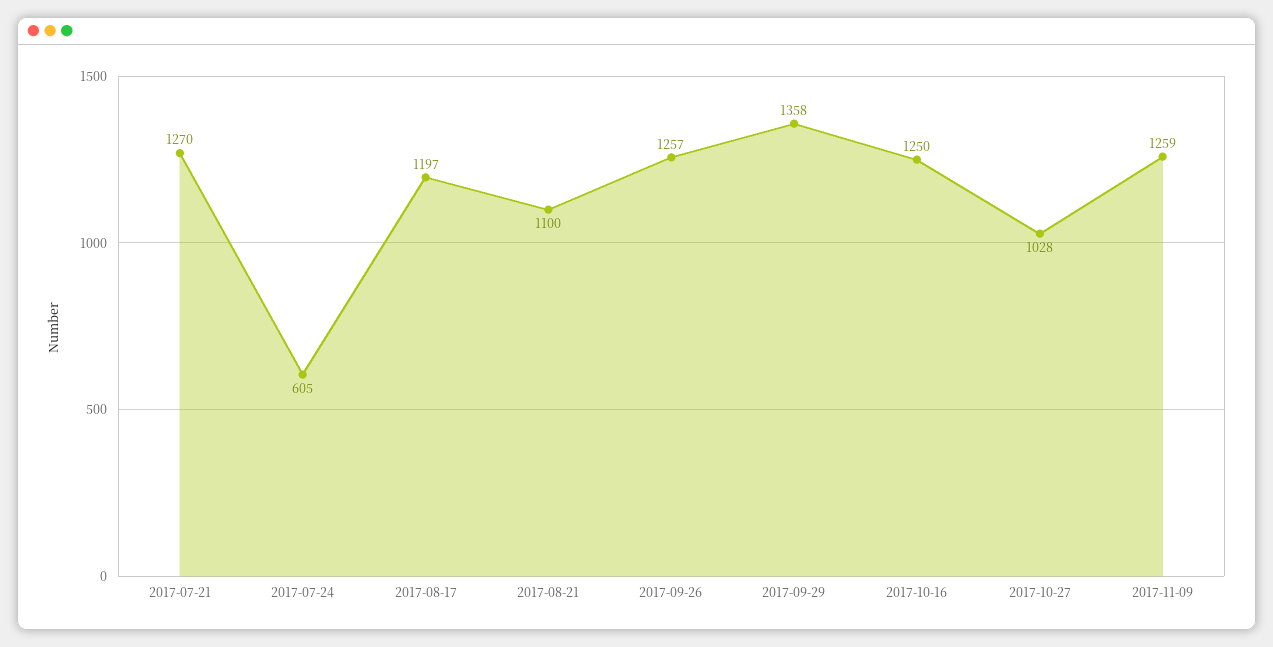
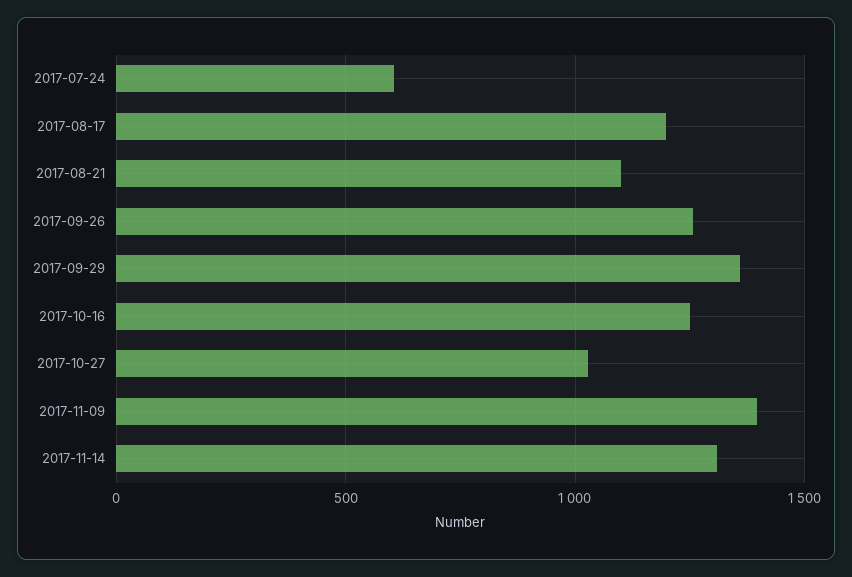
2017-07-21: 1270 -> none
2017-11-09: 1259 -> 1400
2017-11-14: none -> 1300

